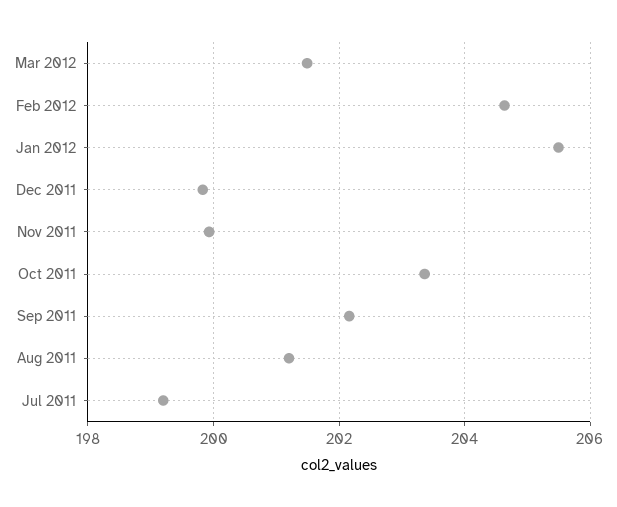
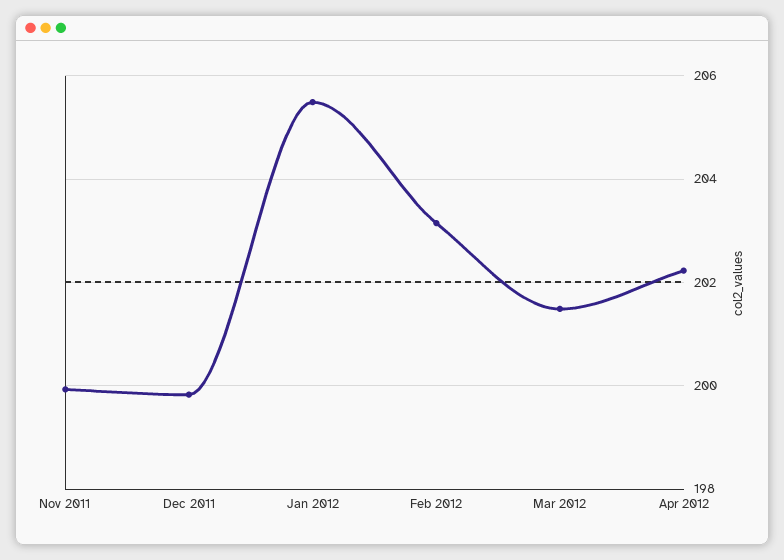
Feb 2012: 204.6 -> 203.2
Oct 2011: 203.4 -> none
Sep 2011: 202.2 -> none
Aug 2011: 201.2 -> none
Jul 2011: 199.2 -> none
Apr 2012: none -> 202.2

